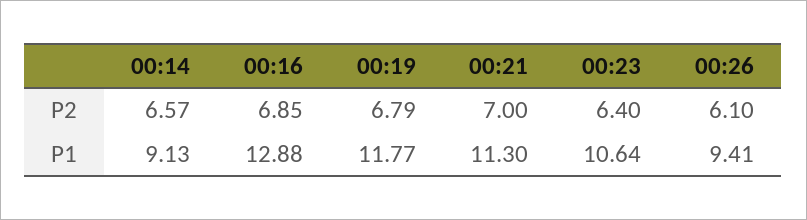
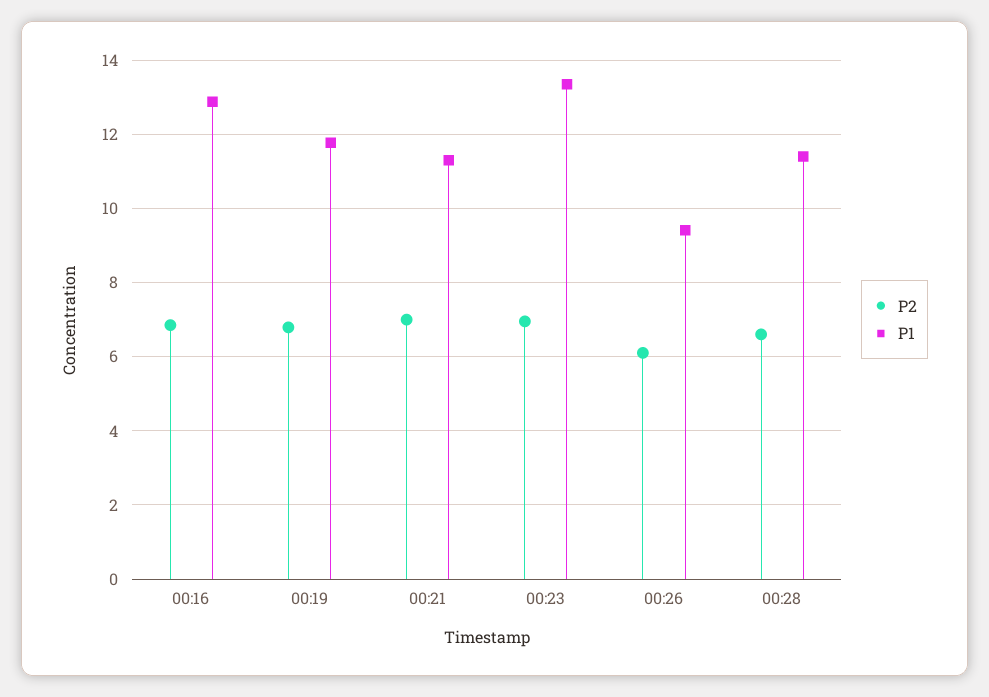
P2, 00:14: 6.57 -> none
P2, 00:23: 6.4 -> 7
P1, 00:14: 9.13 -> none
P1, 00:23: 10.64 -> 13.4
P2, 00:28: none -> 6.6
P1, 00:28: none -> 11.4

